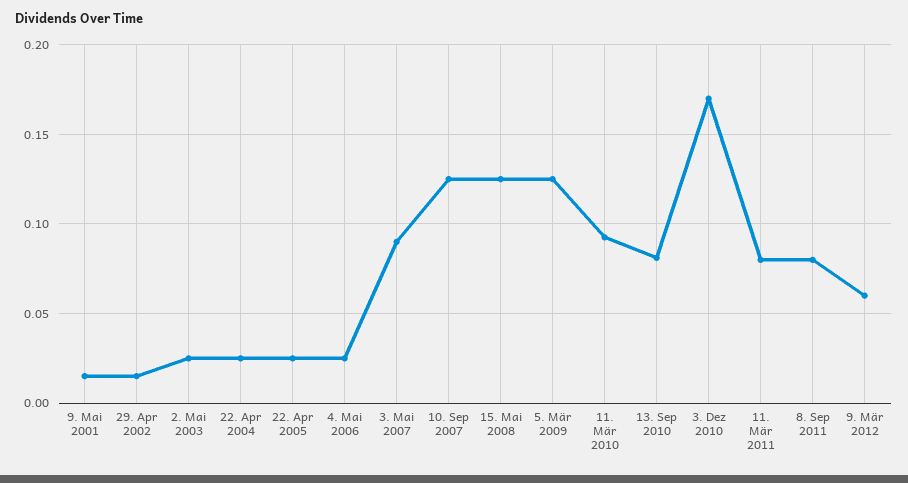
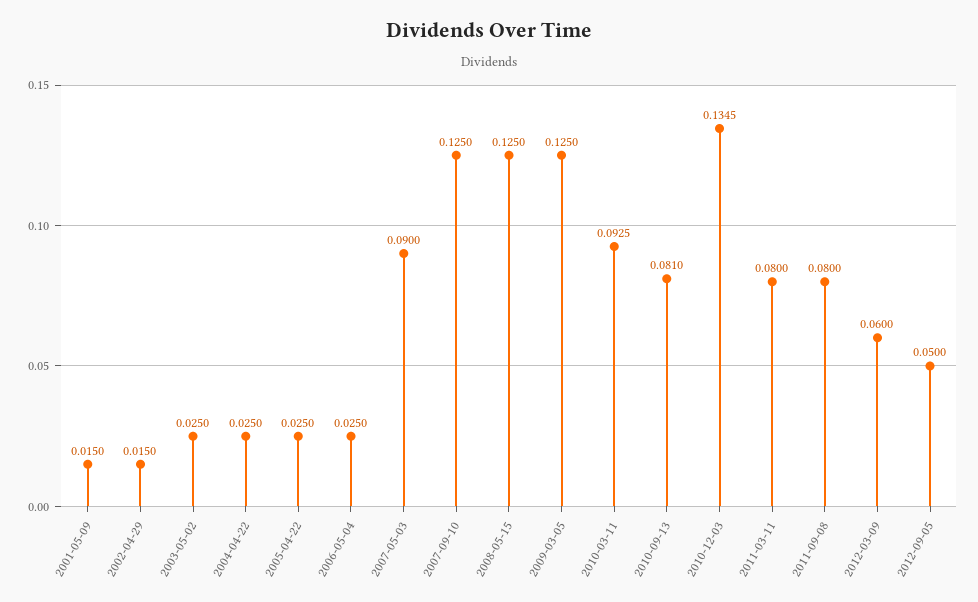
3. Dez 2010: 0.17 -> 0.1345
2012-09-05: none -> 0.05

